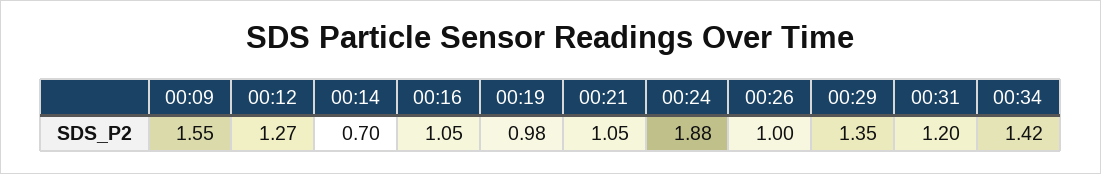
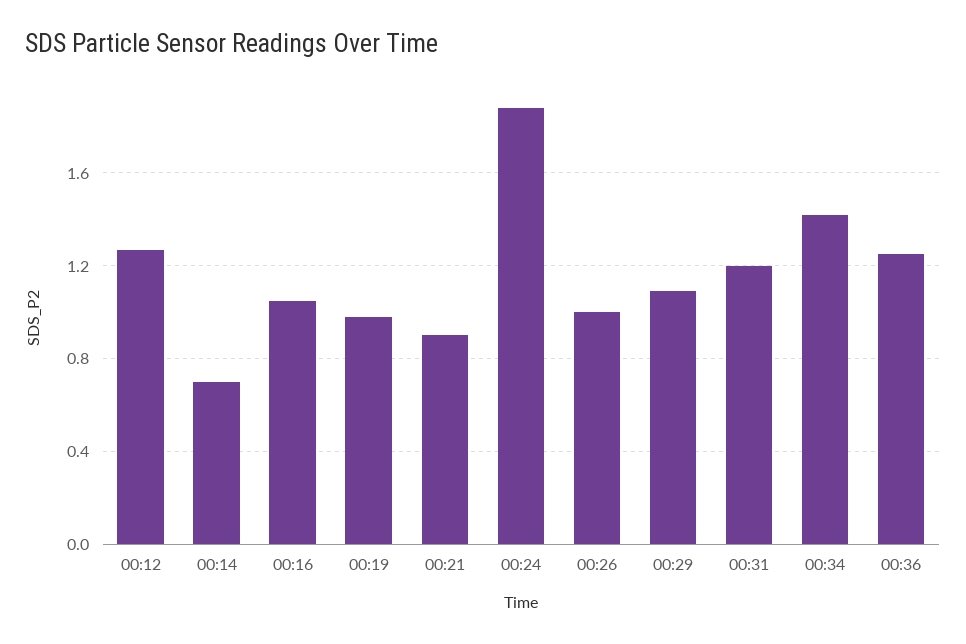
00:09: 1.55 -> none
00:21: 1.05 -> 0.9
00:29: 1.35 -> 1.1
00:36: none -> 1.25

